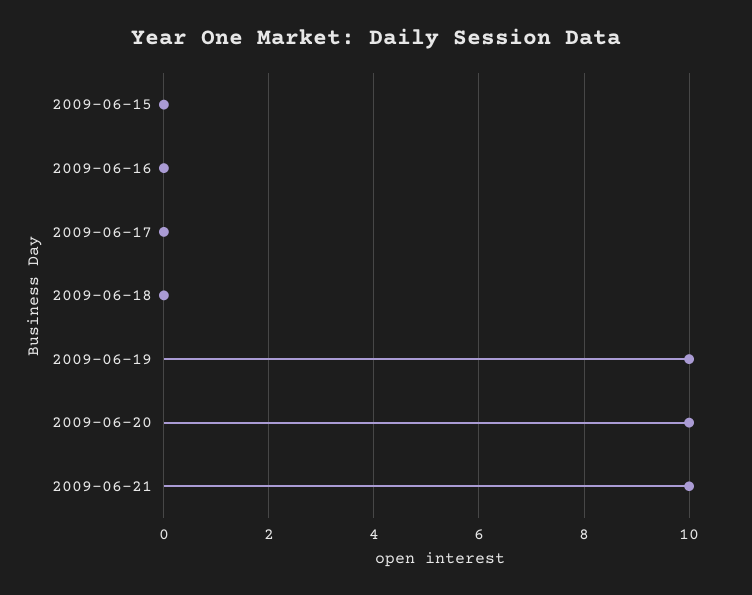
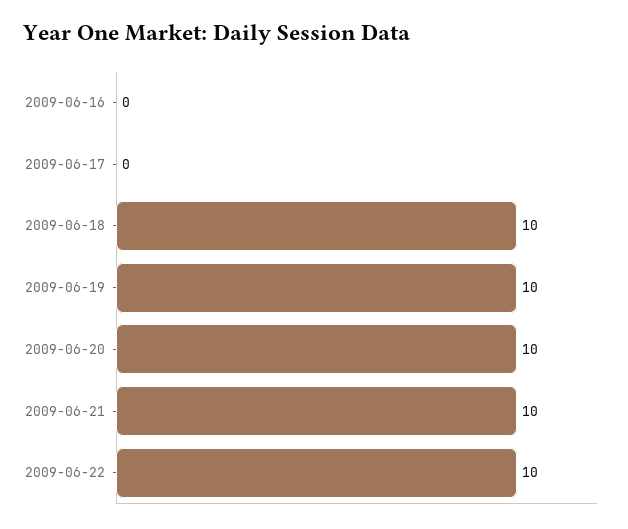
2009-06-15: 0 -> none
2009-06-18: 0 -> 10
2009-06-22: none -> 10

